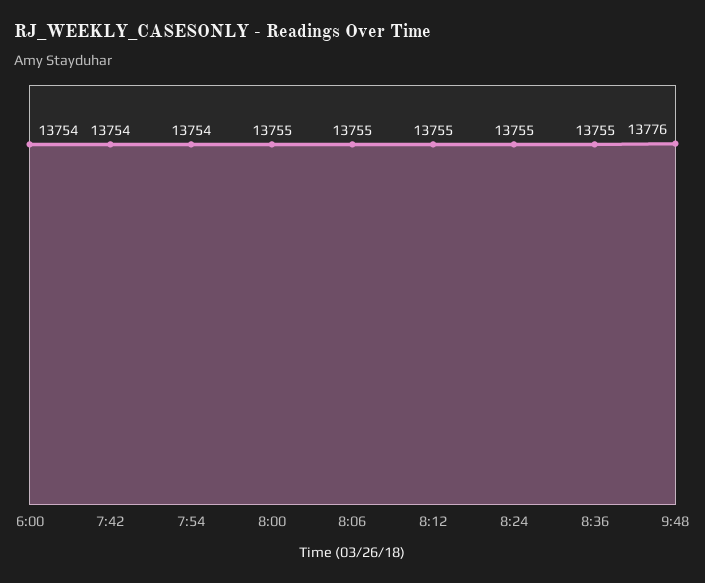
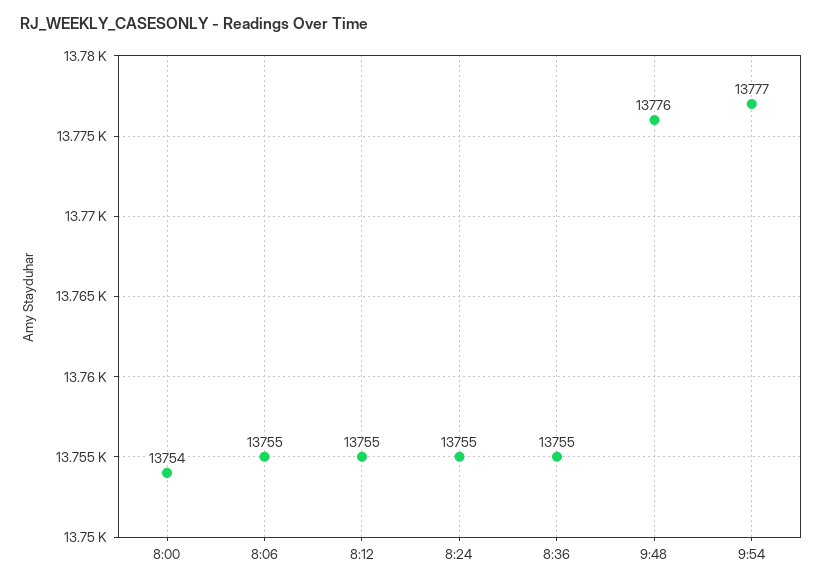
6:00: 13754 -> none
7:42: 13754 -> none
7:54: 13754 -> none
8:00: 13755 -> 13754
9:54: none -> 13777

